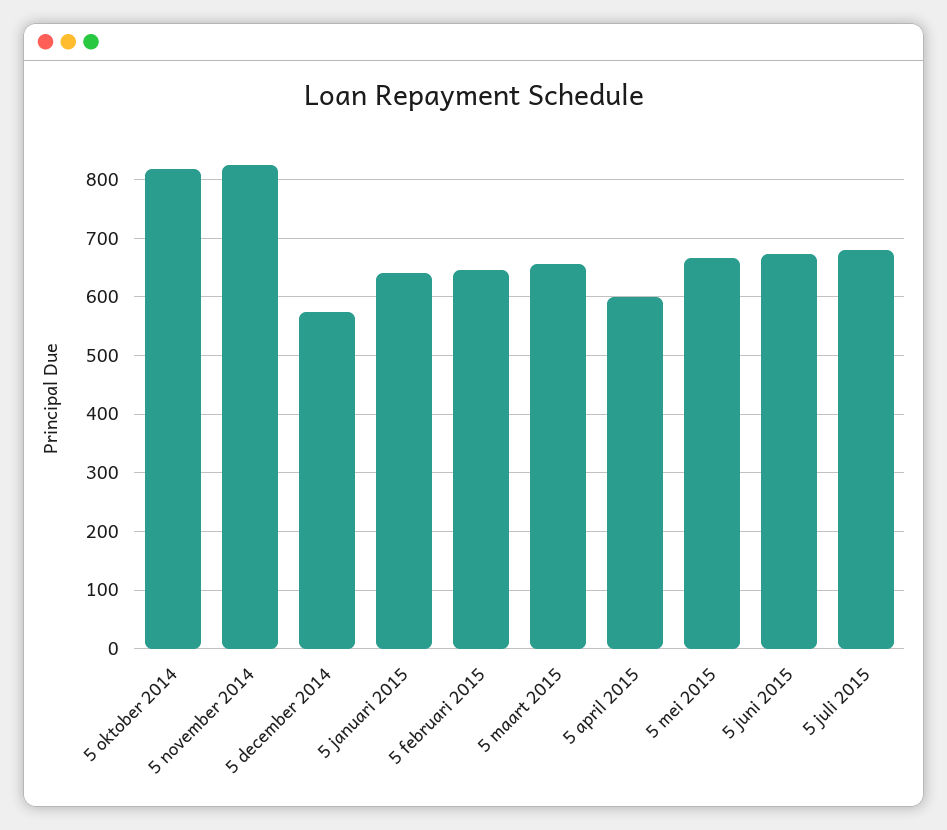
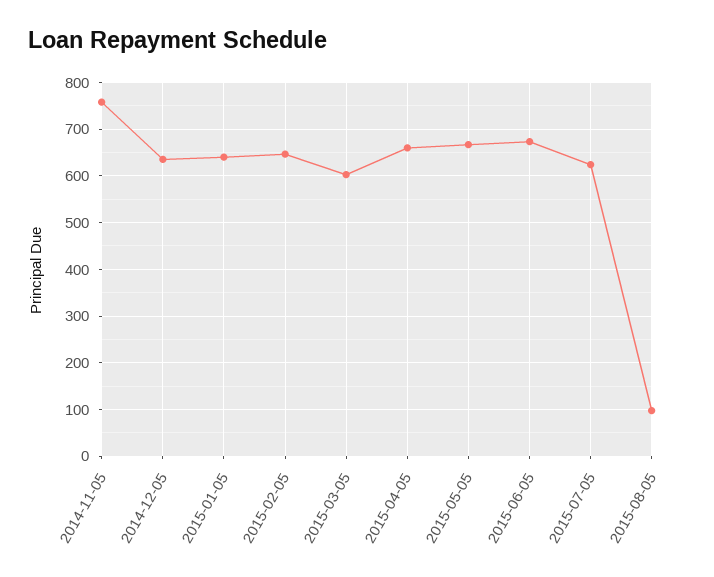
5 oktober 2014: 820 -> none
5 november 2014: 820 -> 760
5 december 2014: 580 -> 640
5 maart 2015: 660 -> 600
5 april 2015: 600 -> 660
5 juli 2015: 680 -> 620
2015-08-05: none -> 100

